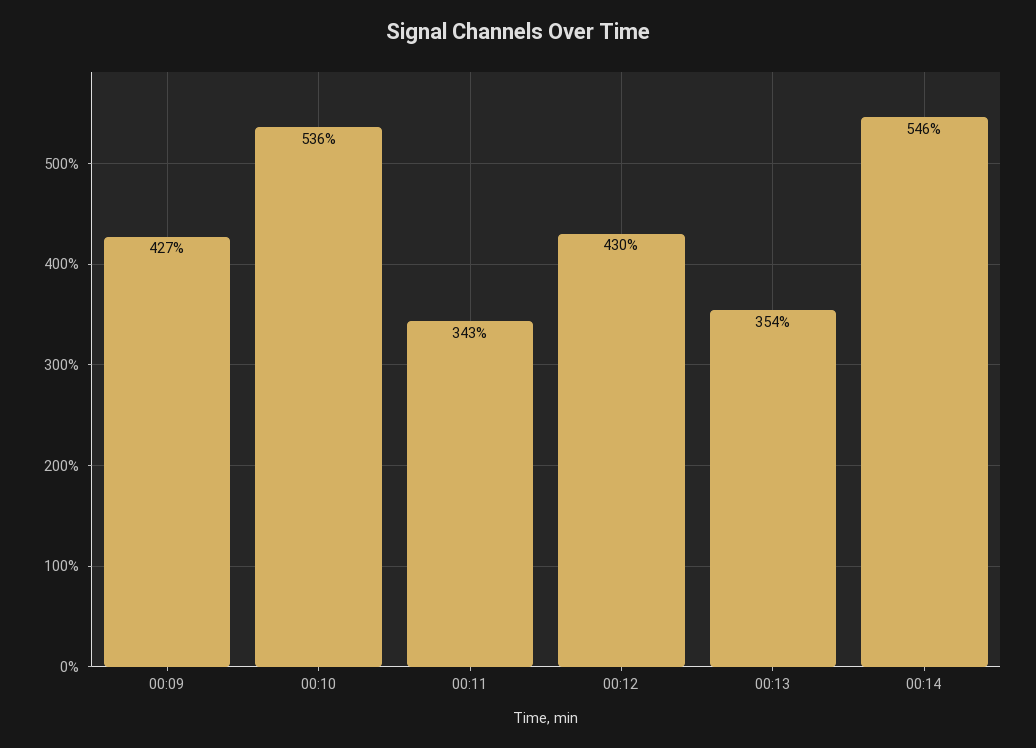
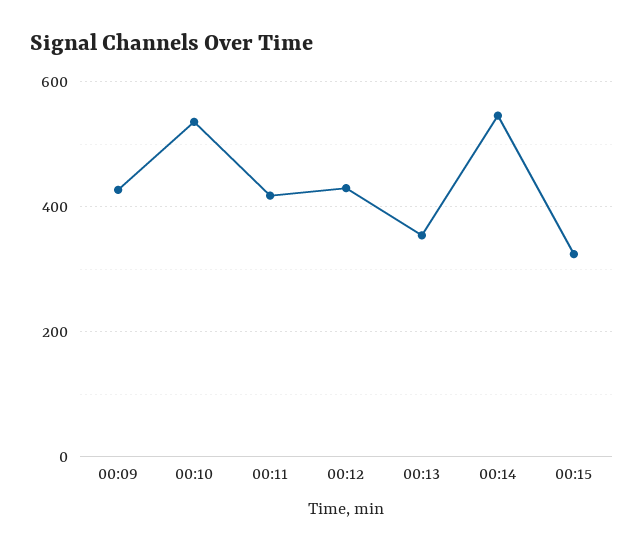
00:11: 343 -> 420
00:15: none -> 320

